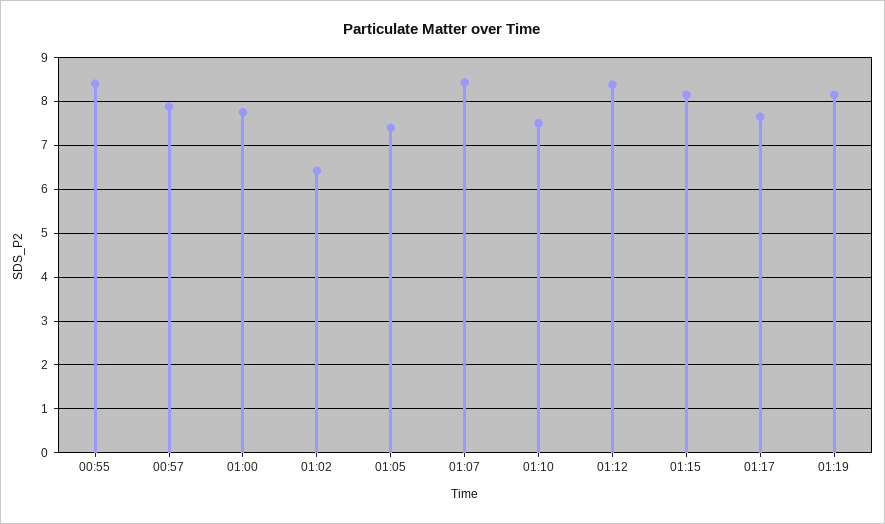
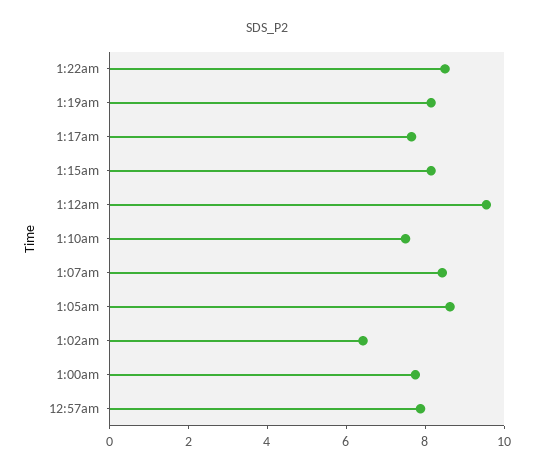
00:55: 8.4 -> none
01:05: 7.4 -> 8.5
01:12: 8.4 -> 9.5
1:22am: none -> 8.5

